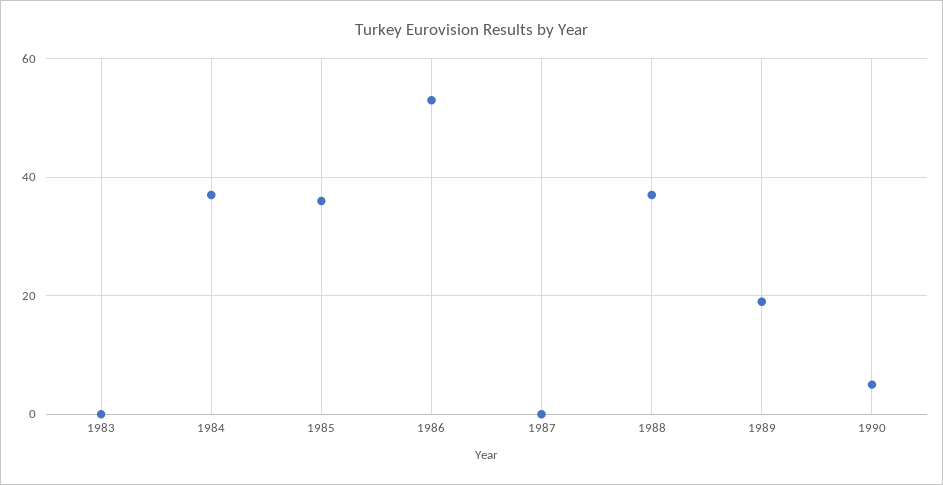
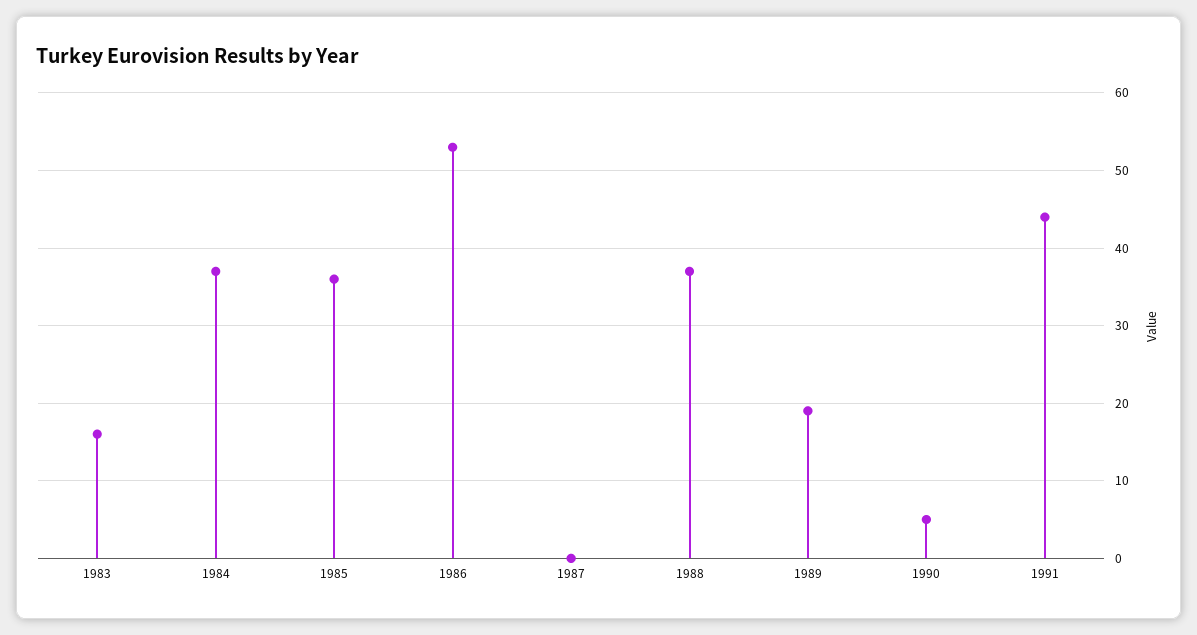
1983: 0 -> 16
1991: none -> 44

